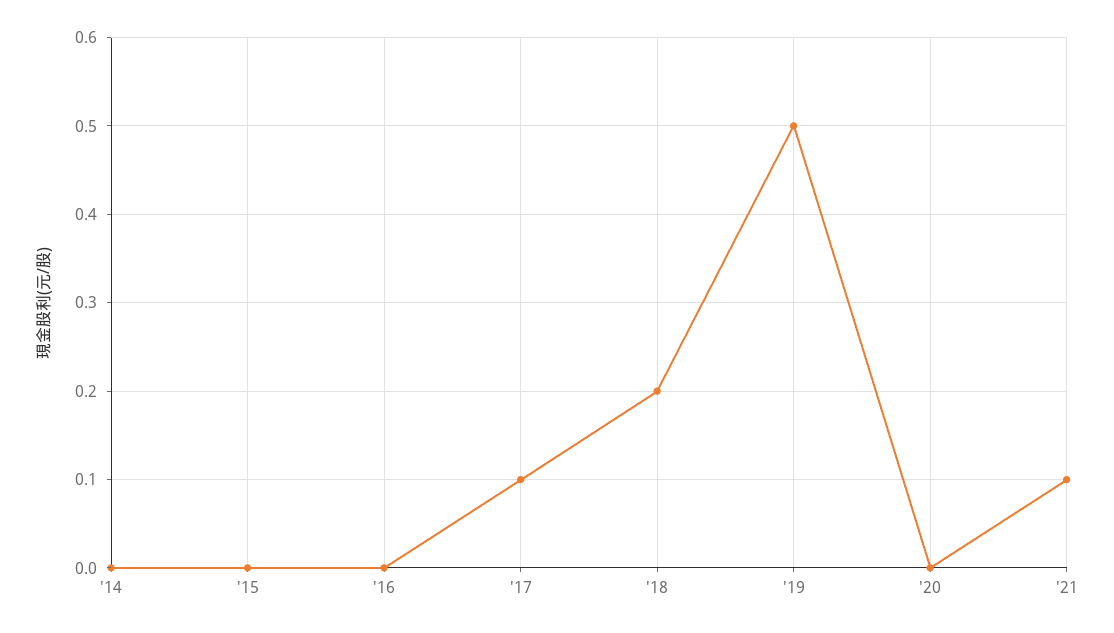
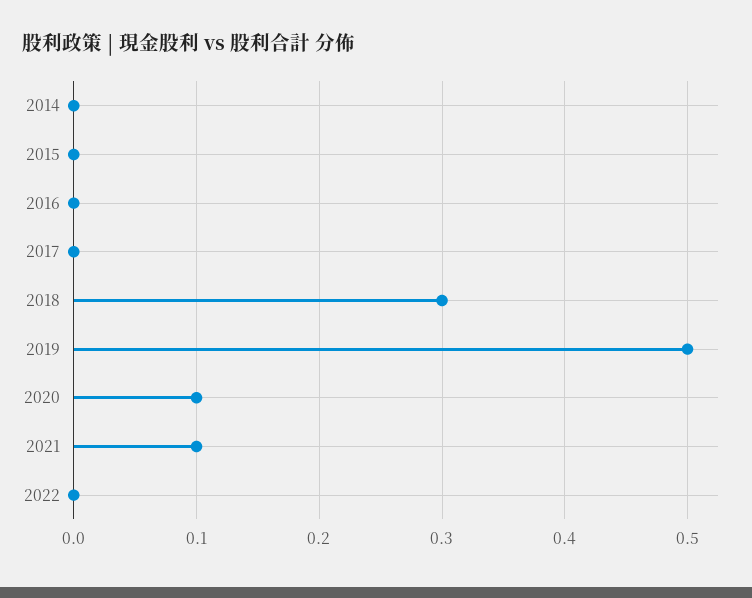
'17: 0.1 -> 0
'18: 0.2 -> 0.3
'20: 0 -> 0.1
2022: none -> 0

